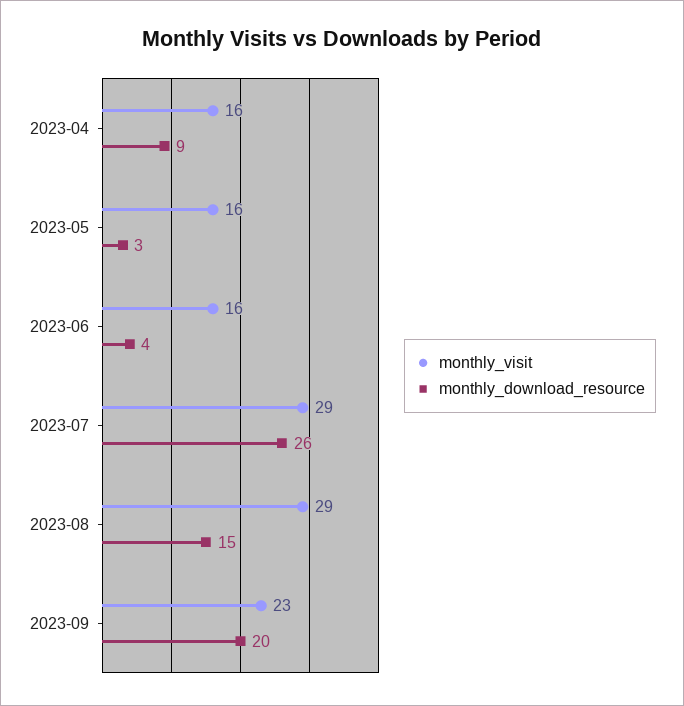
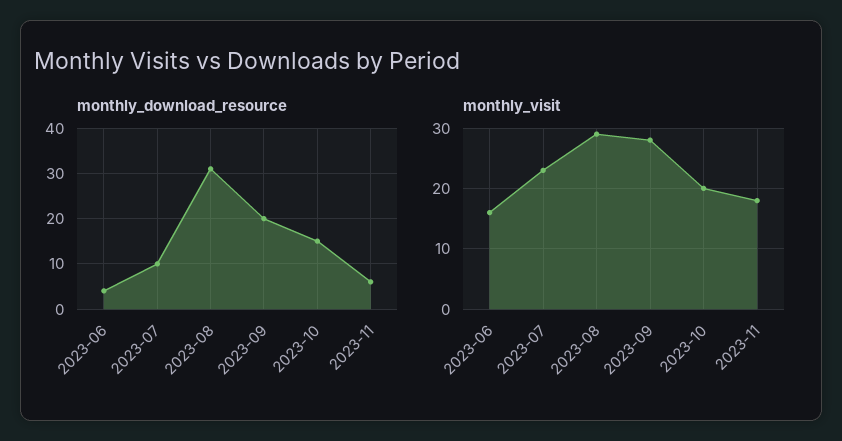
monthly_visit, 2023-04: 16 -> none
monthly_download_resource, 2023-04: 9 -> none
monthly_visit, 2023-05: 16 -> none
monthly_download_resource, 2023-05: 3 -> none
monthly_visit, 2023-07: 29 -> 23
monthly_download_resource, 2023-07: 26 -> 10
monthly_download_resource, 2023-08: 15 -> 30
monthly_visit, 2023-09: 23 -> 28
monthly_download_resource, 2023-10: none -> 15
monthly_download_resource, 2023-11: none -> 5
monthly_visit, 2023-10: none -> 20
monthly_visit, 2023-11: none -> 18

